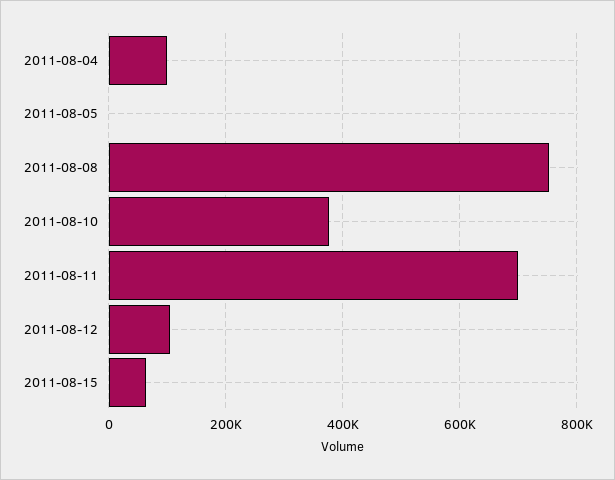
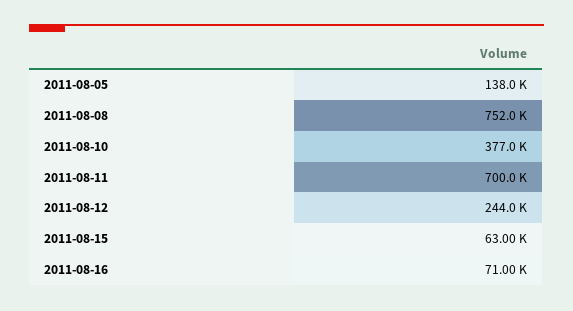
2011-08-04: 100000 -> none
2011-08-05: 0 -> 138000
2011-08-12: 100000 -> 244000
2011-08-16: none -> 71000

